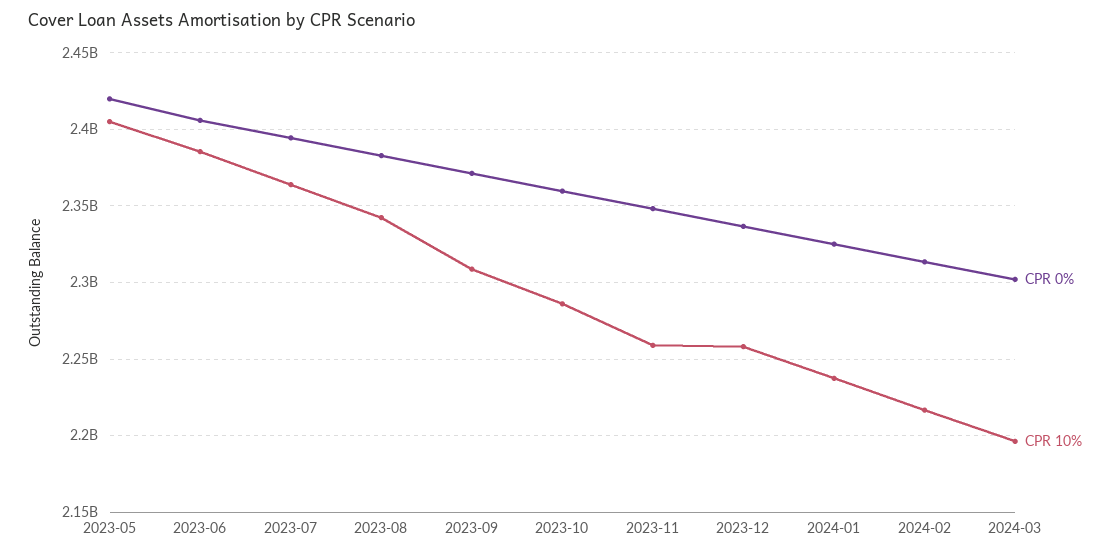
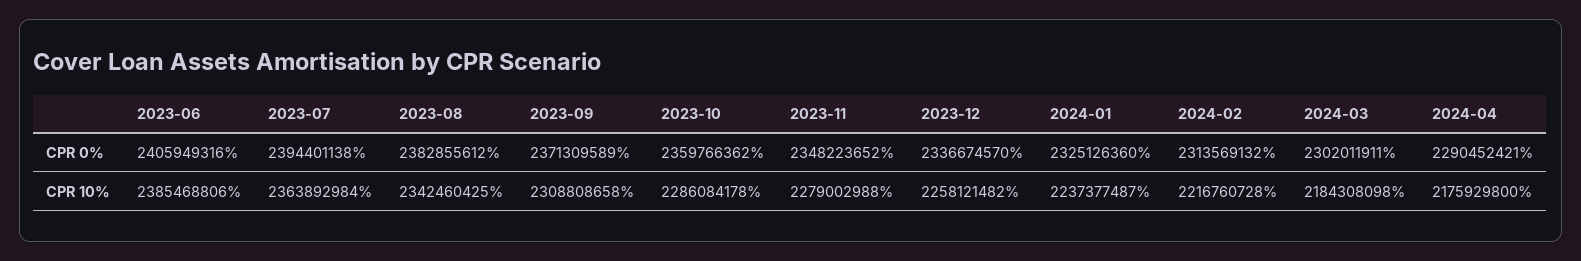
CPR 0%, 2023-05: 2420000000 -> none
CPR 10%, 2023-05: 2405000000 -> none
CPR 10%, 2023-11: 2260000000 -> 2279002988
CPR 10%, 2024-03: 2195000000 -> 2184308098
CPR 0%, 2024-04: none -> 2290452421
CPR 10%, 2024-04: none -> 2175929800

